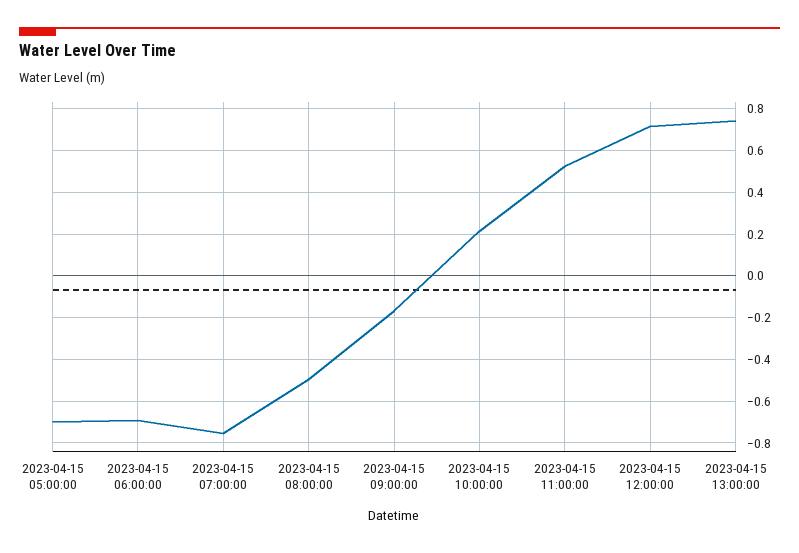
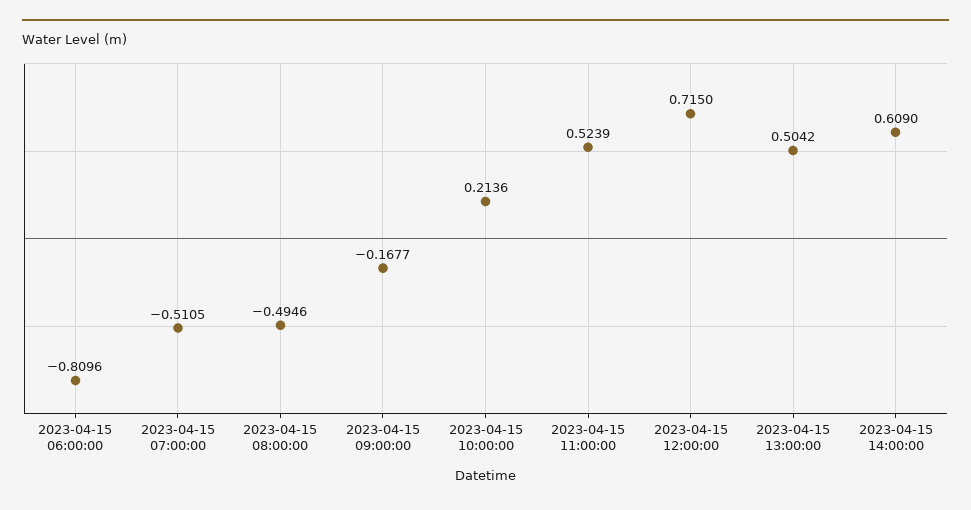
2023-04-15 05:00:00: -0.7 -> none
2023-04-15 06:00:00: -0.7 -> -0.8096
2023-04-15 07:00:00: -0.75 -> -0.5105
2023-04-15 13:00:00: 0.75 -> 0.5042
2023-04-15 14:00:00: none -> 0.609

